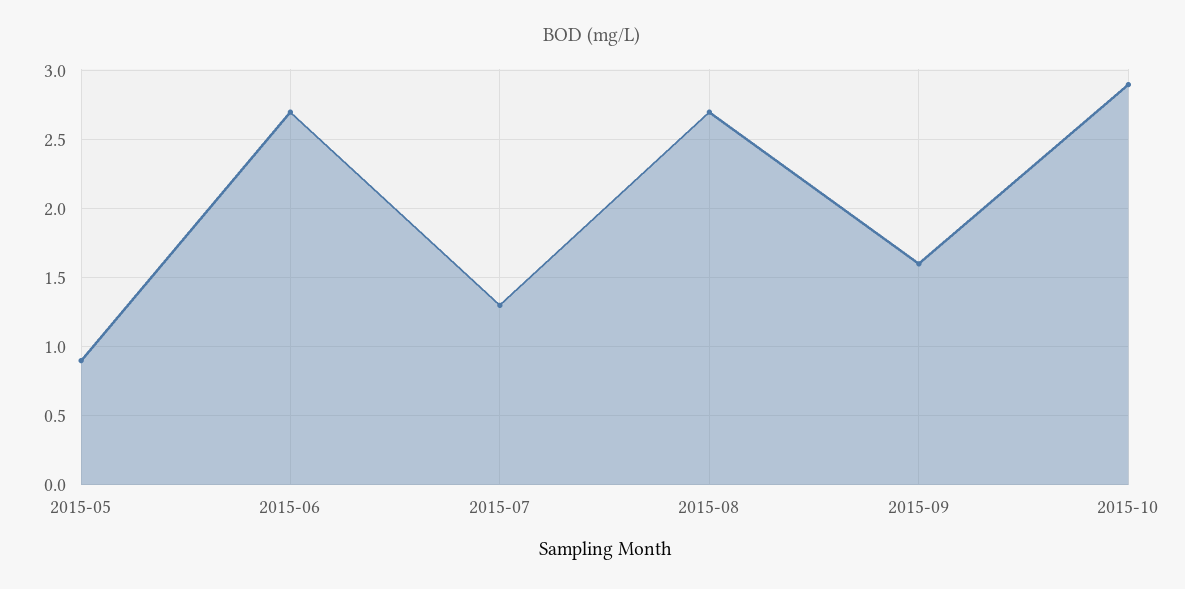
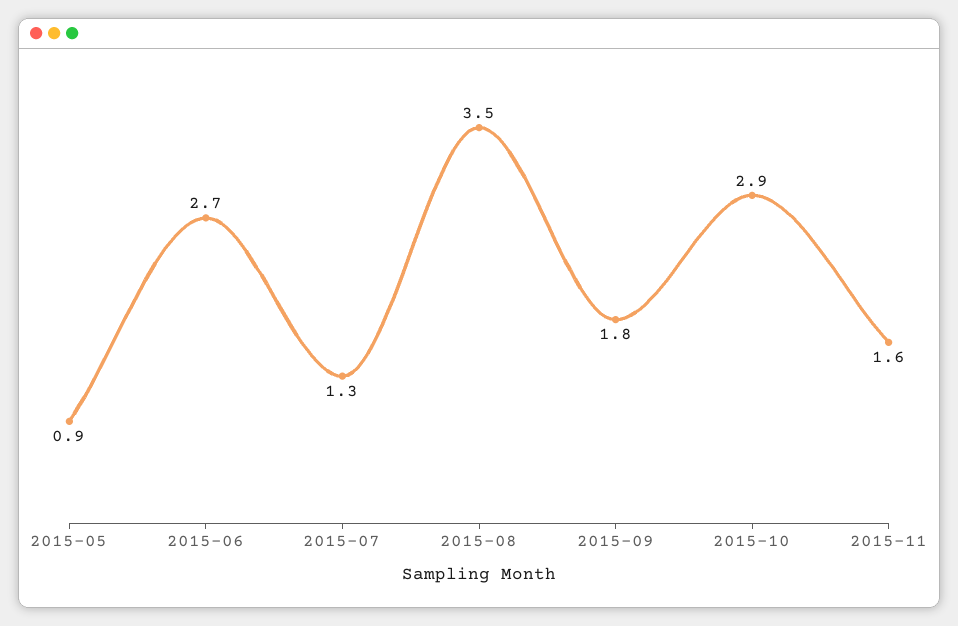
2015-08: 2.7 -> 3.5
2015-09: 1.6 -> 1.8
2015-11: none -> 1.6

